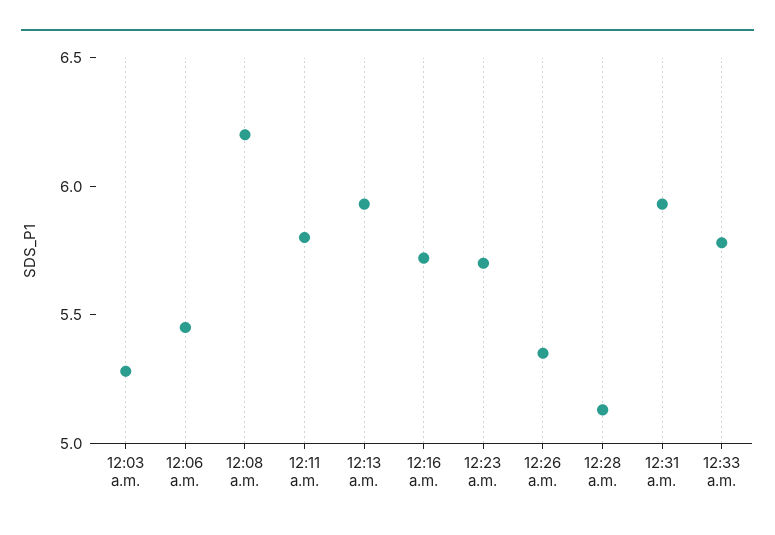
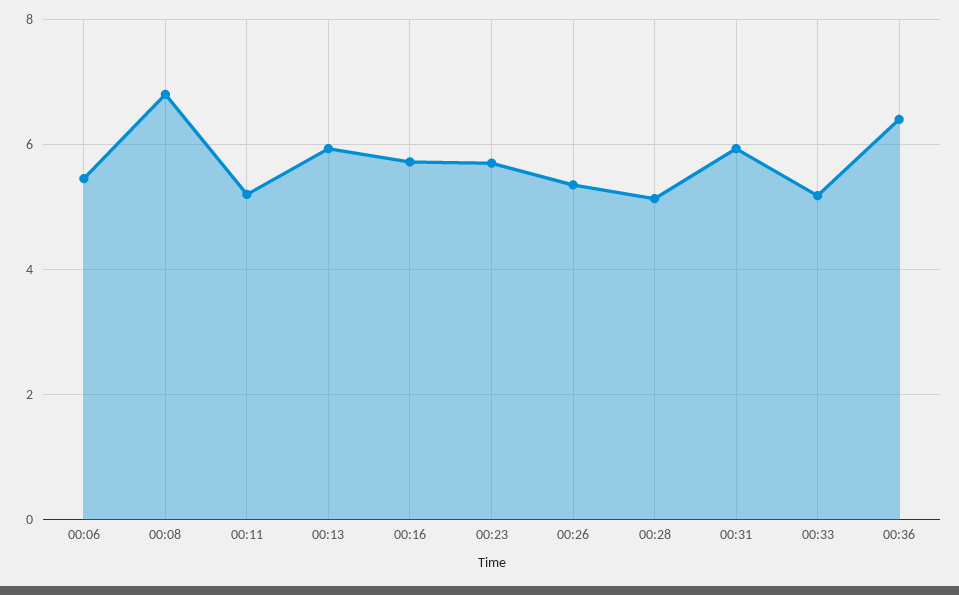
12:03 a.m.: 5.3 -> none
12:08 a.m.: 6.2 -> 6.8
12:11 a.m.: 5.8 -> 5.2
12:33 a.m.: 5.8 -> 5.2
00:36: none -> 6.4

